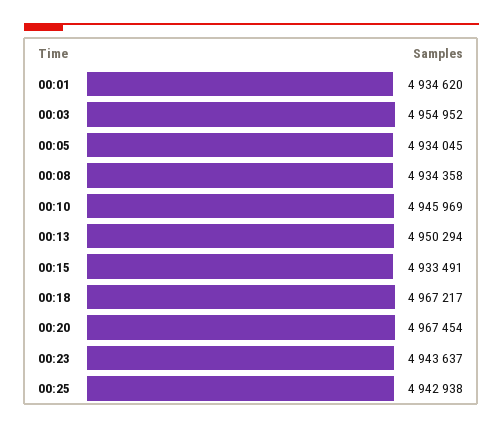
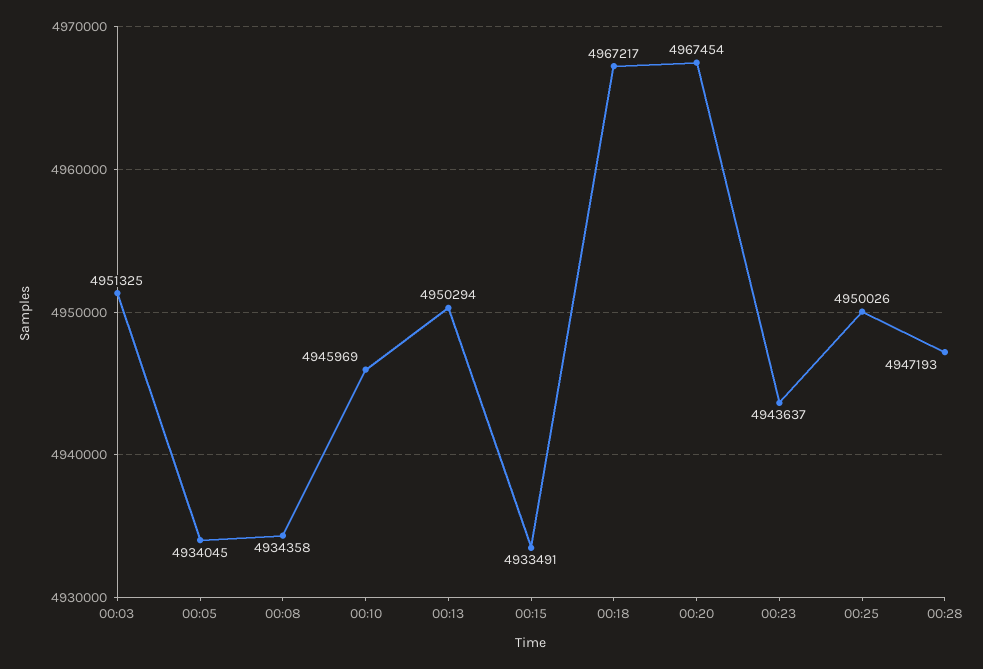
00:01: 4934620 -> none
00:03: 4954952 -> 4951325
00:25: 4942938 -> 4950026
00:28: none -> 4947193

